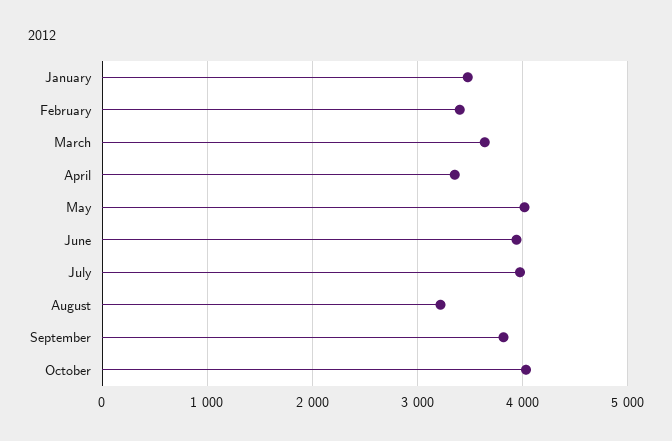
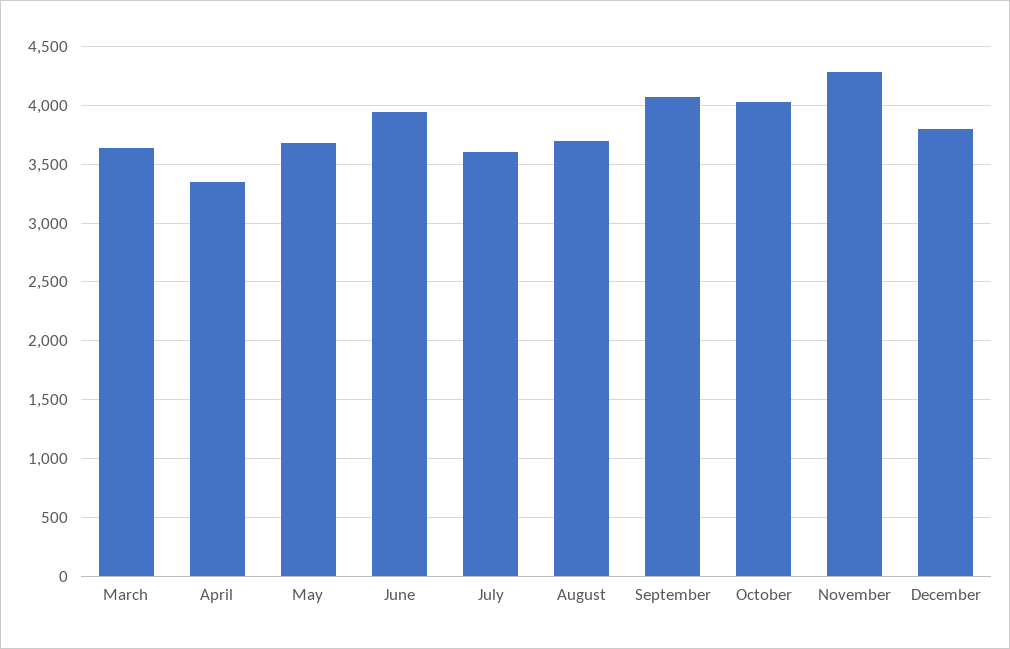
January: 3500 -> none
February: 3400 -> none
May: 4000 -> 3700
July: 4000 -> 3600
August: 3200 -> 3700
September: 3800 -> 4100
November: none -> 4300
December: none -> 3800

